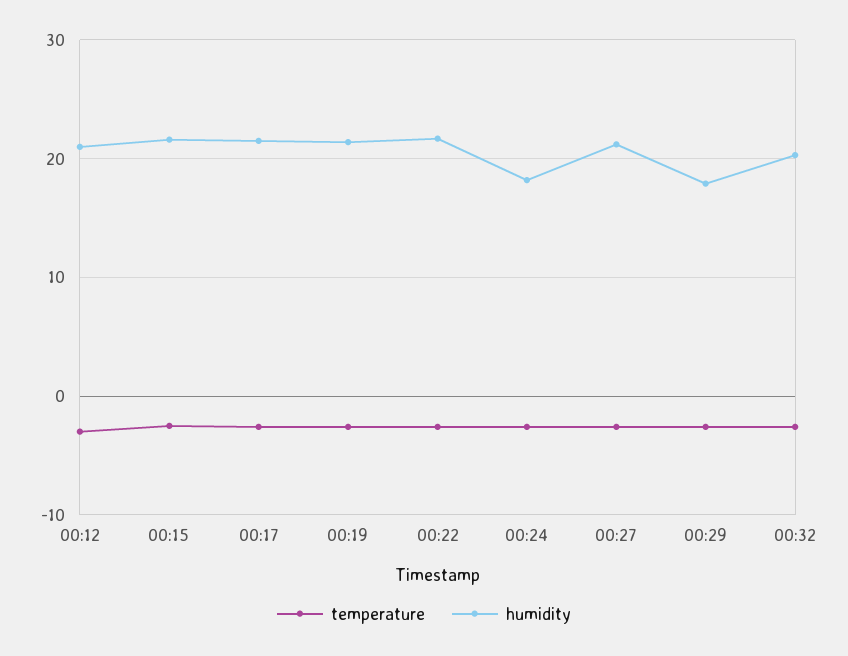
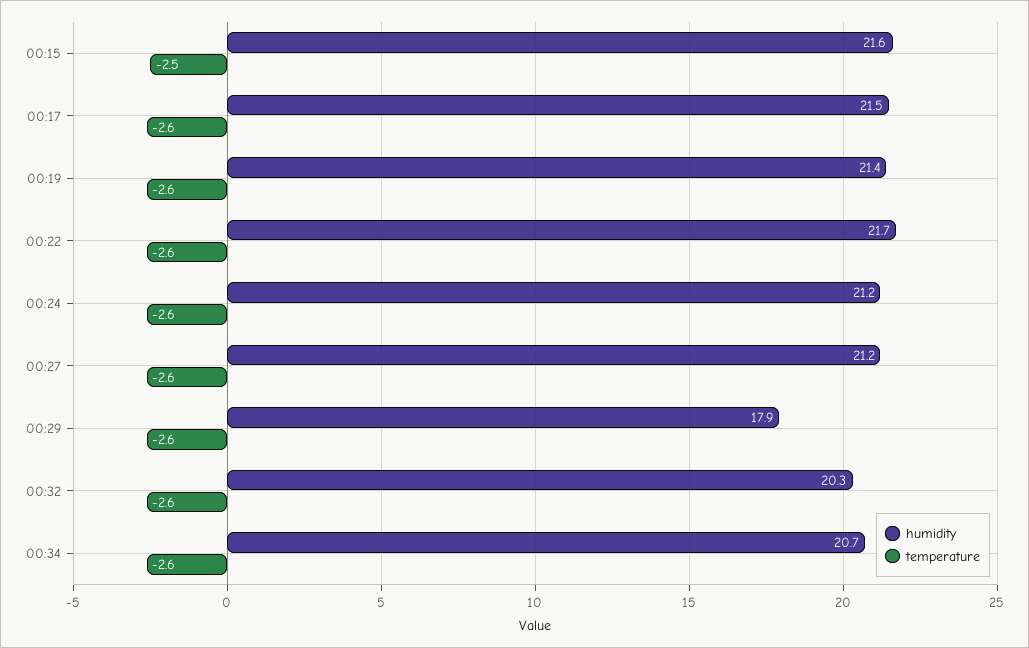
temperature, 00:12: -3 -> none
humidity, 00:12: 21 -> none
humidity, 00:24: 18 -> 21.2
humidity, 00:34: none -> 20.7
temperature, 00:34: none -> -2.6

